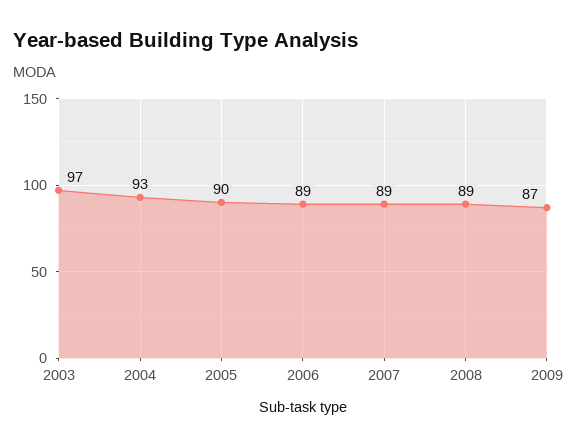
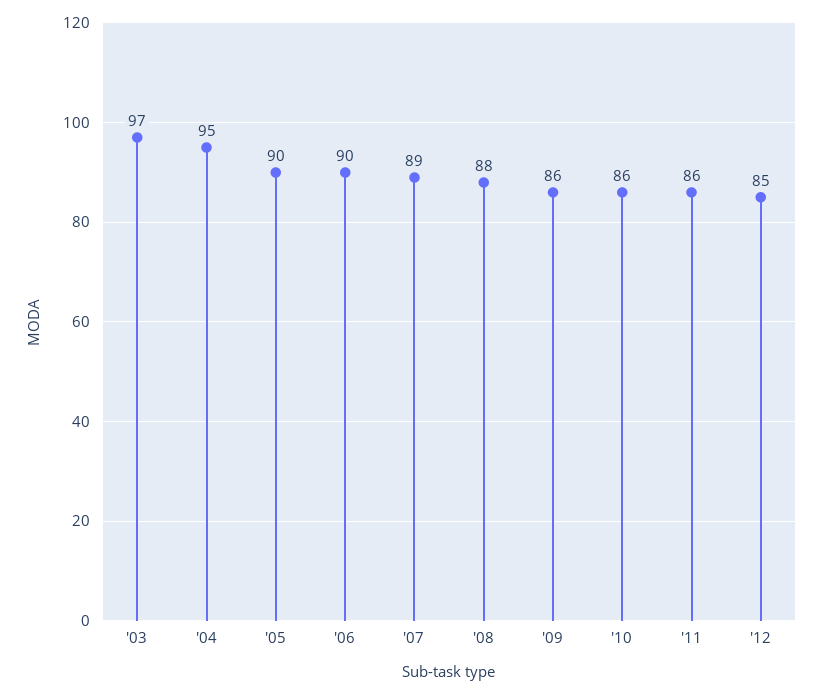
2004: 93 -> 95
2006: 89 -> 90
2008: 89 -> 88
2009: 87 -> 86
'10: none -> 86
'11: none -> 86
'12: none -> 85

